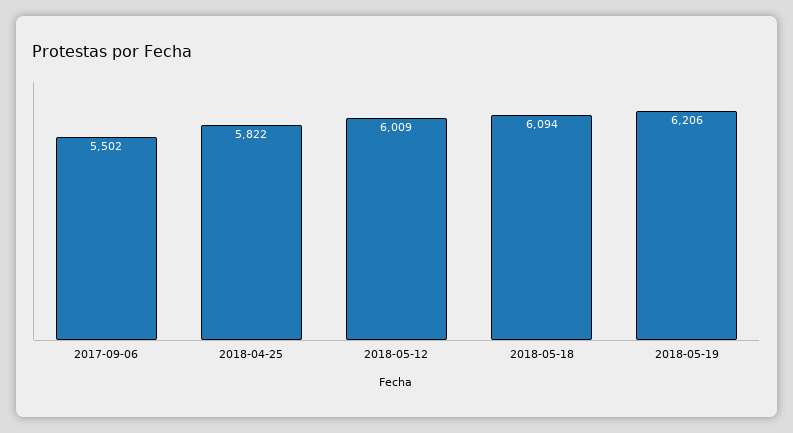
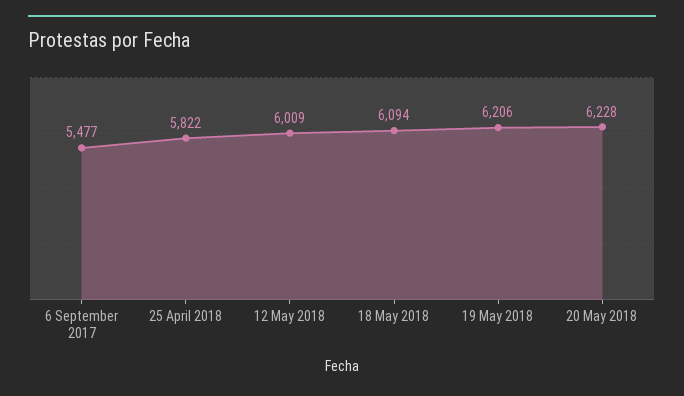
2017-09-06: 5502 -> 5477
20 May 2018: none -> 6228

